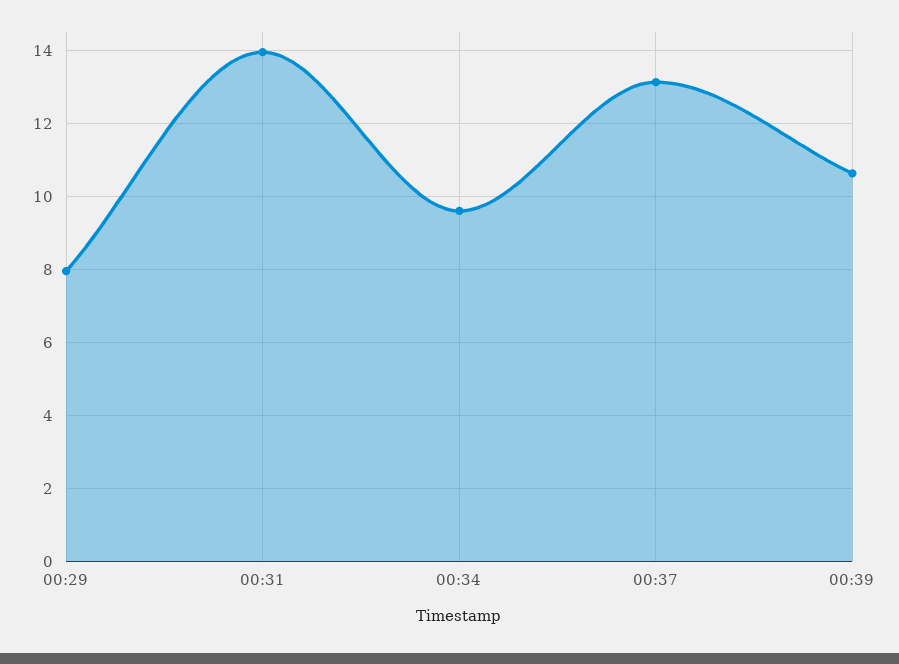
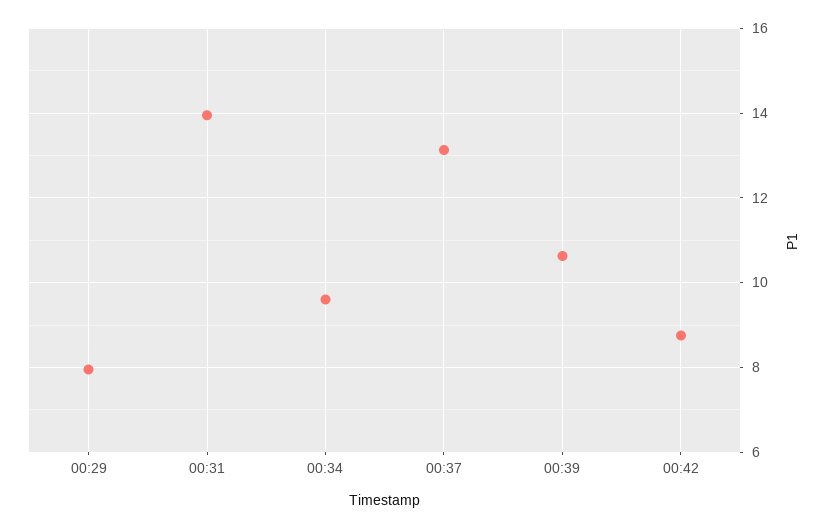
00:42: none -> 8.8

